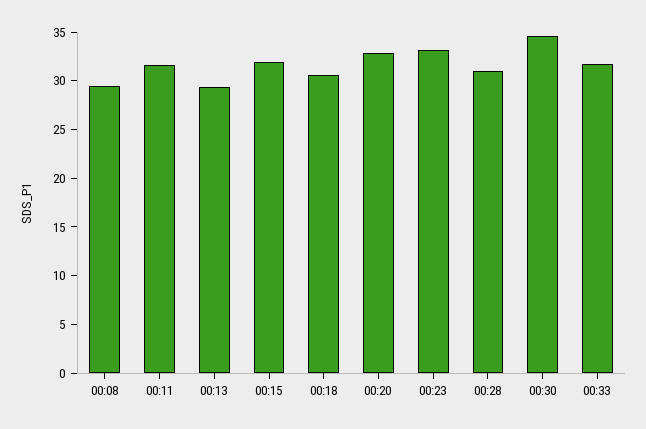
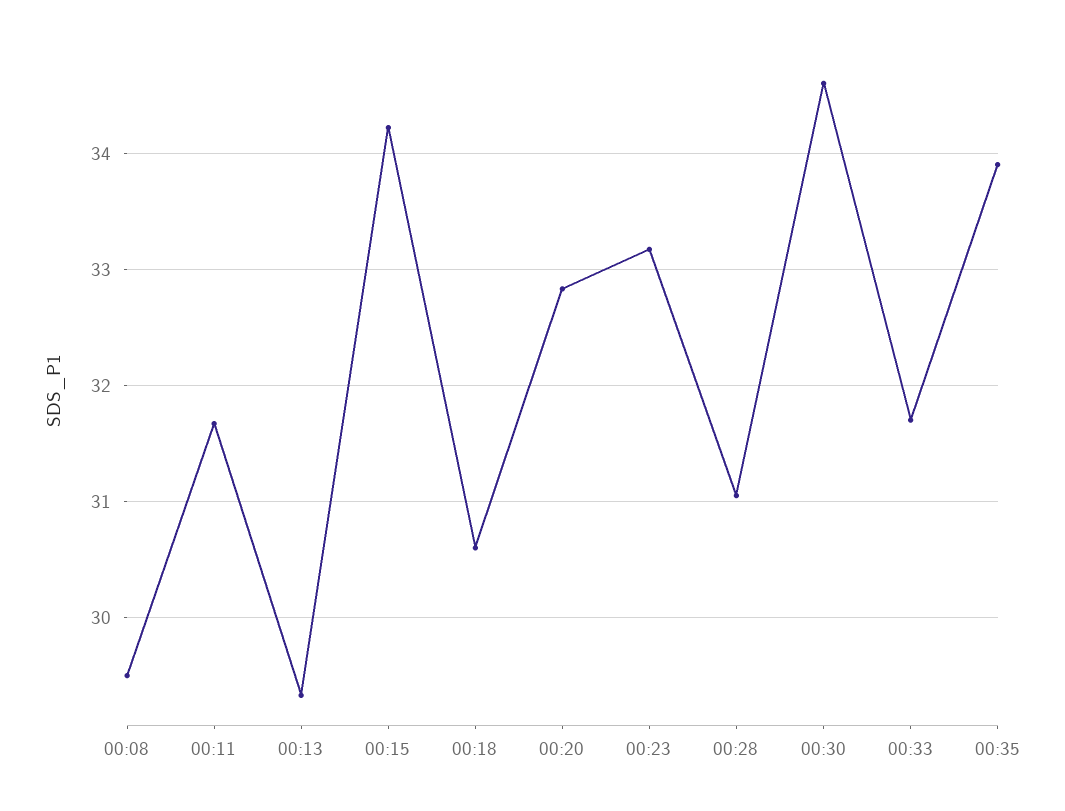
00:15: 32 -> 34.2
00:35: none -> 33.9

